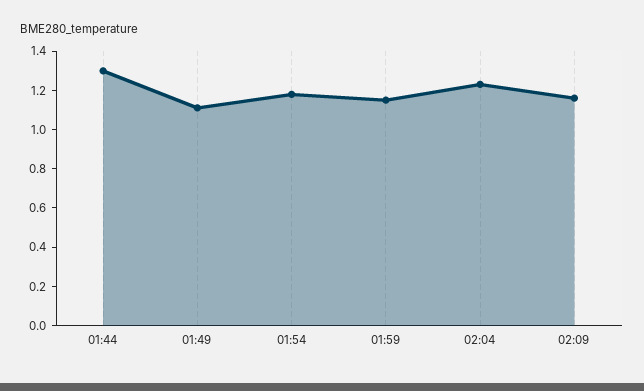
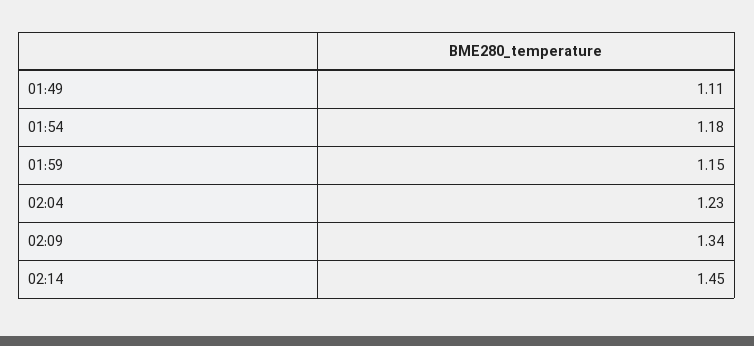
01:44: 1.3 -> none
02:09: 1.15 -> 1.34
02:14: none -> 1.45

